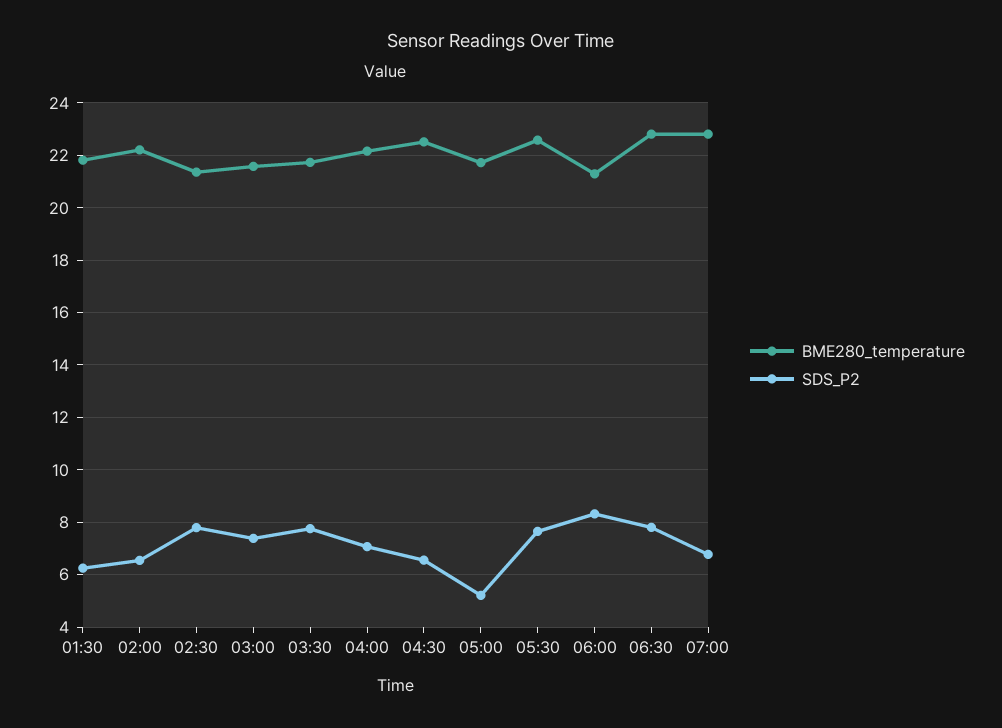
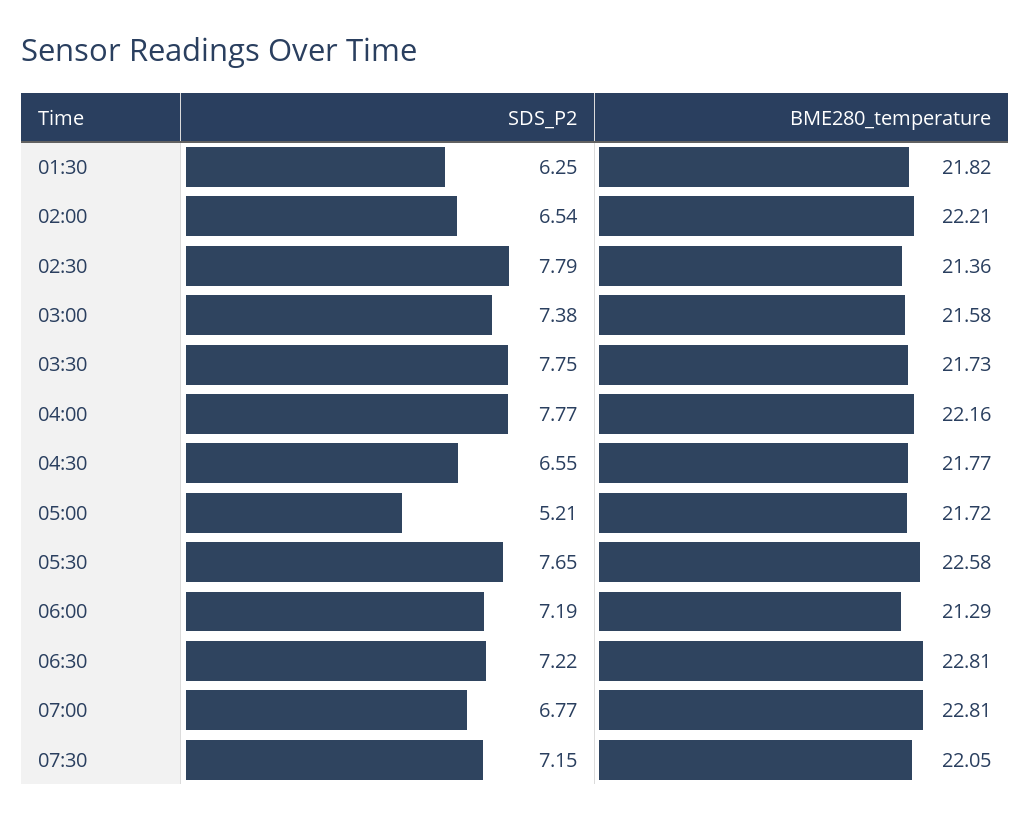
SDS_P2, 04:00: 7 -> 7.77
BME280_temperature, 04:30: 22.5 -> 21.77
SDS_P2, 06:00: 8.25 -> 7.19
SDS_P2, 06:30: 7.75 -> 7.22
SDS_P2, 07:30: none -> 7.15
BME280_temperature, 07:30: none -> 22.05

